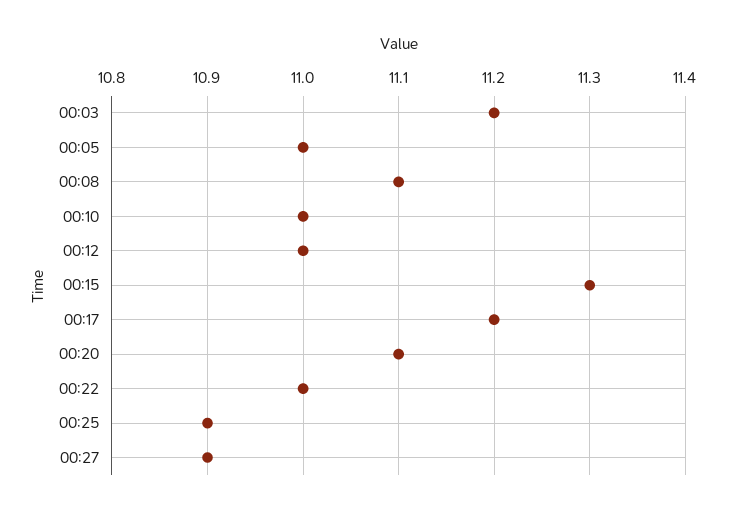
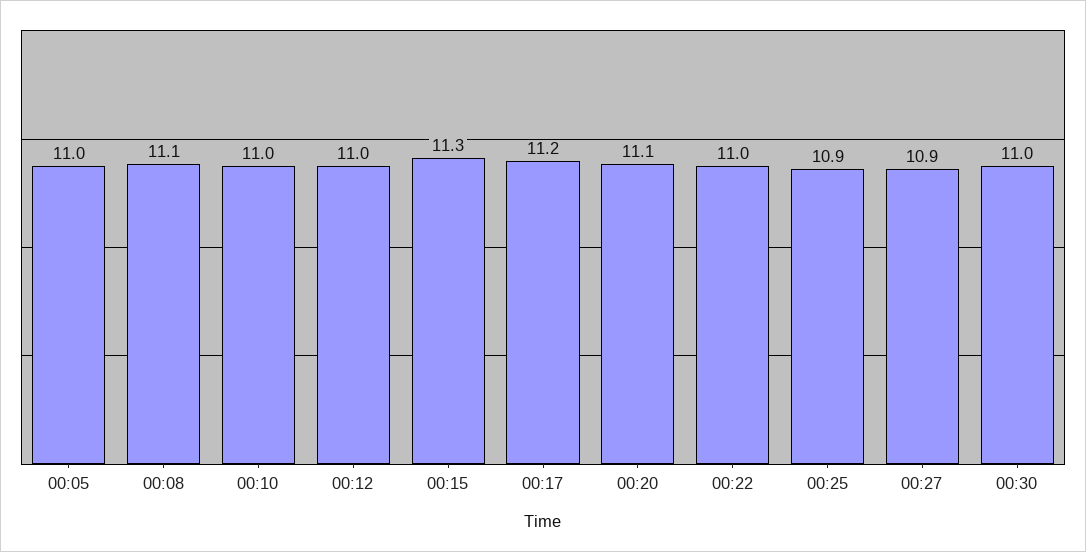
00:03: 11.2 -> none
00:30: none -> 11

